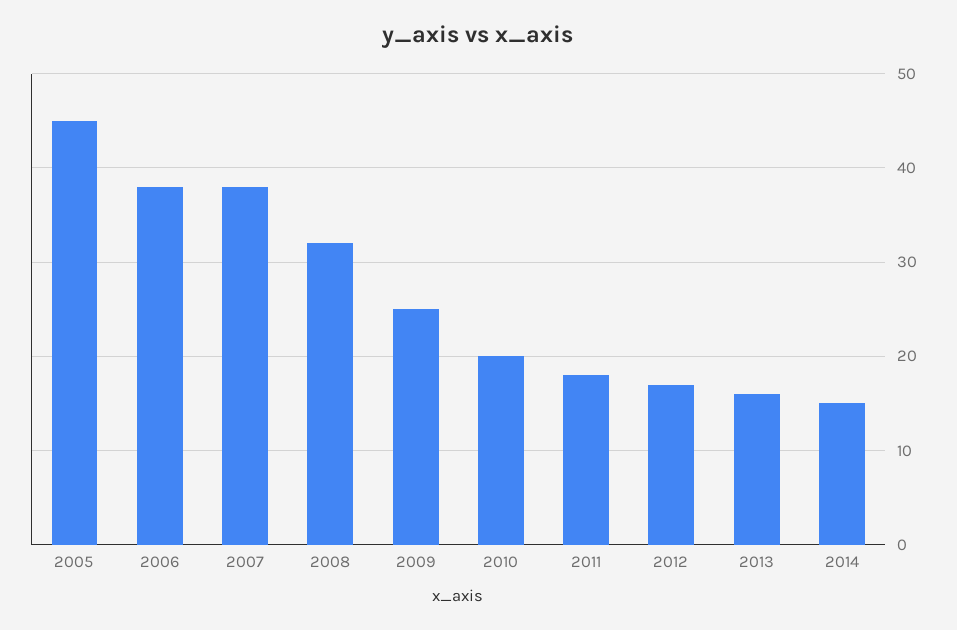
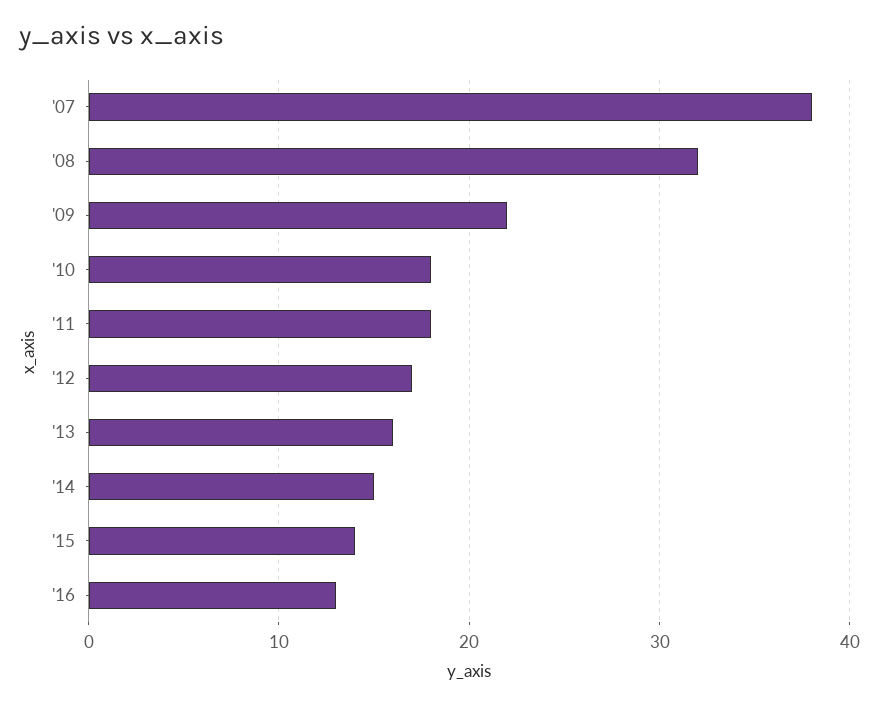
2005: 45 -> none
2006: 38 -> none
2009: 25 -> 22
2010: 20 -> 18
'15: none -> 14
'16: none -> 13

